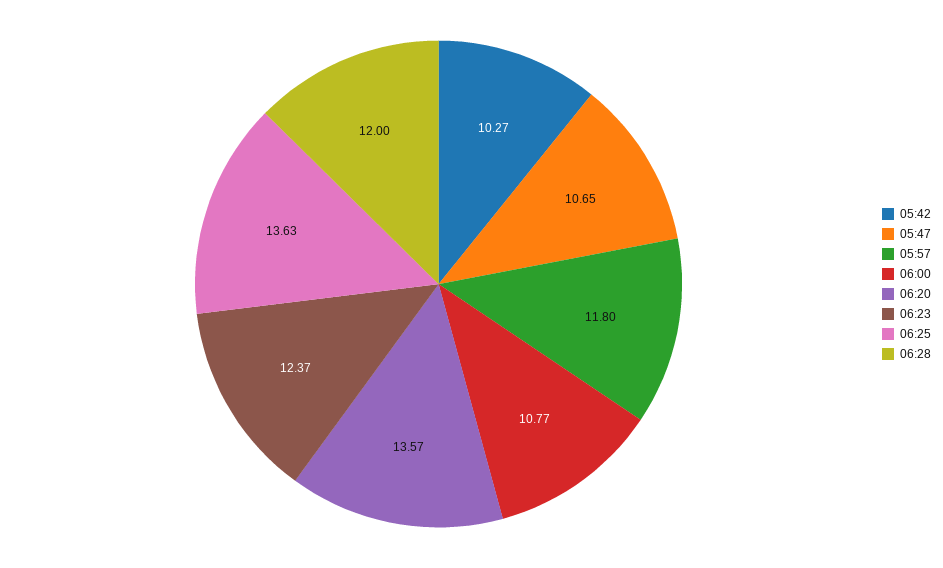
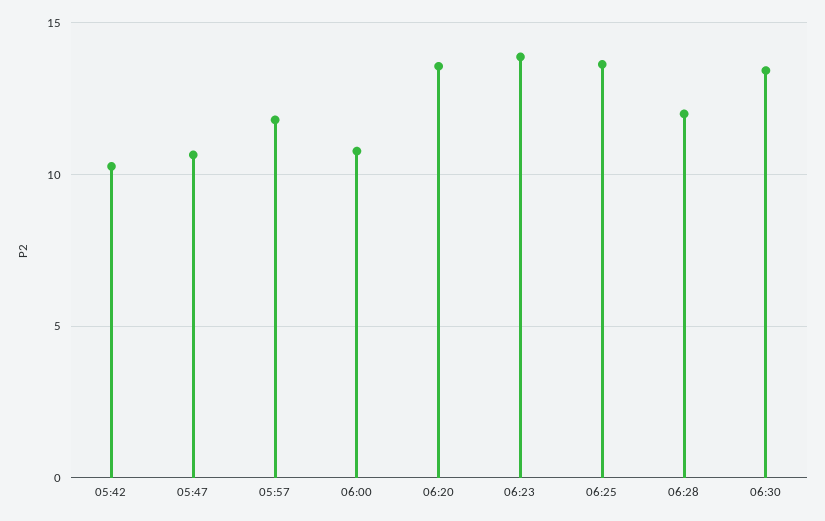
06:23: 12.37 -> 14
06:30: none -> 13.5

